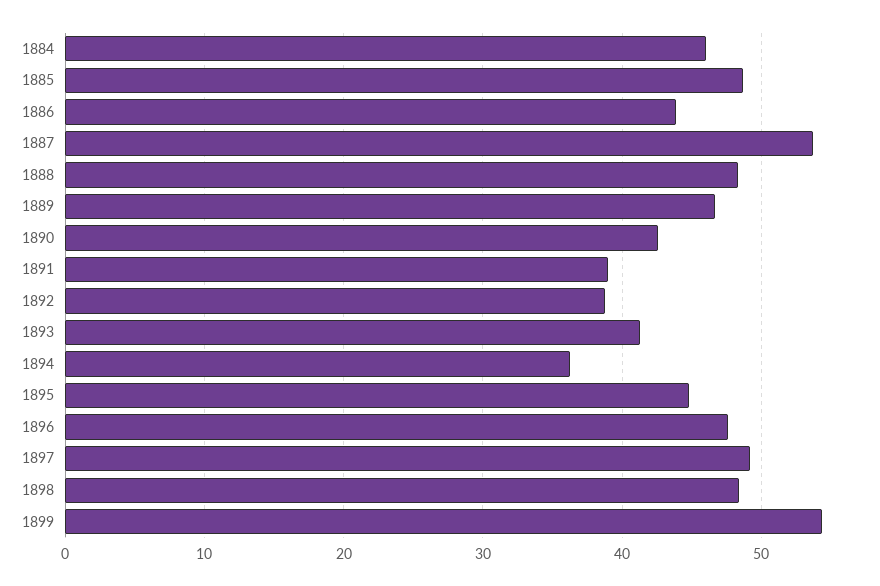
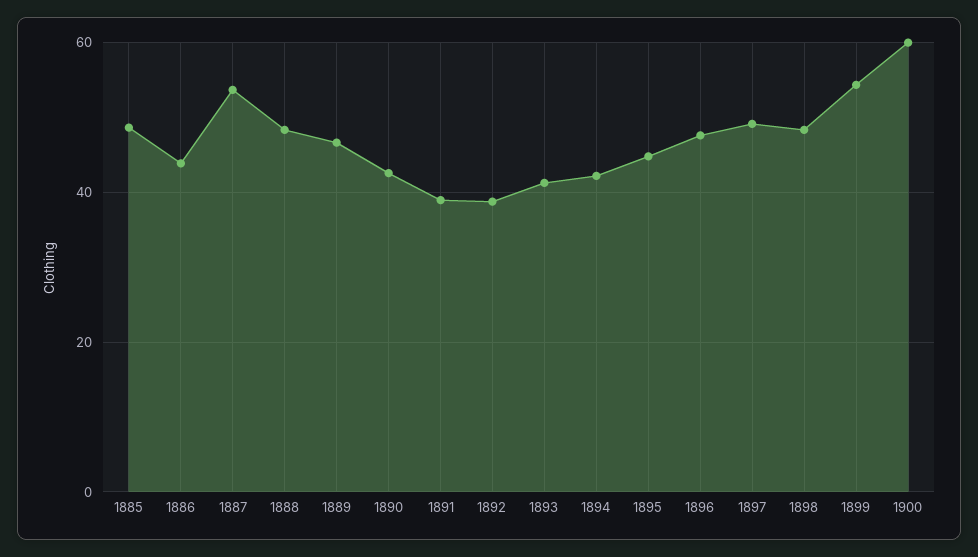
1884: 46 -> none
1894: 36 -> 42
1900: none -> 60

